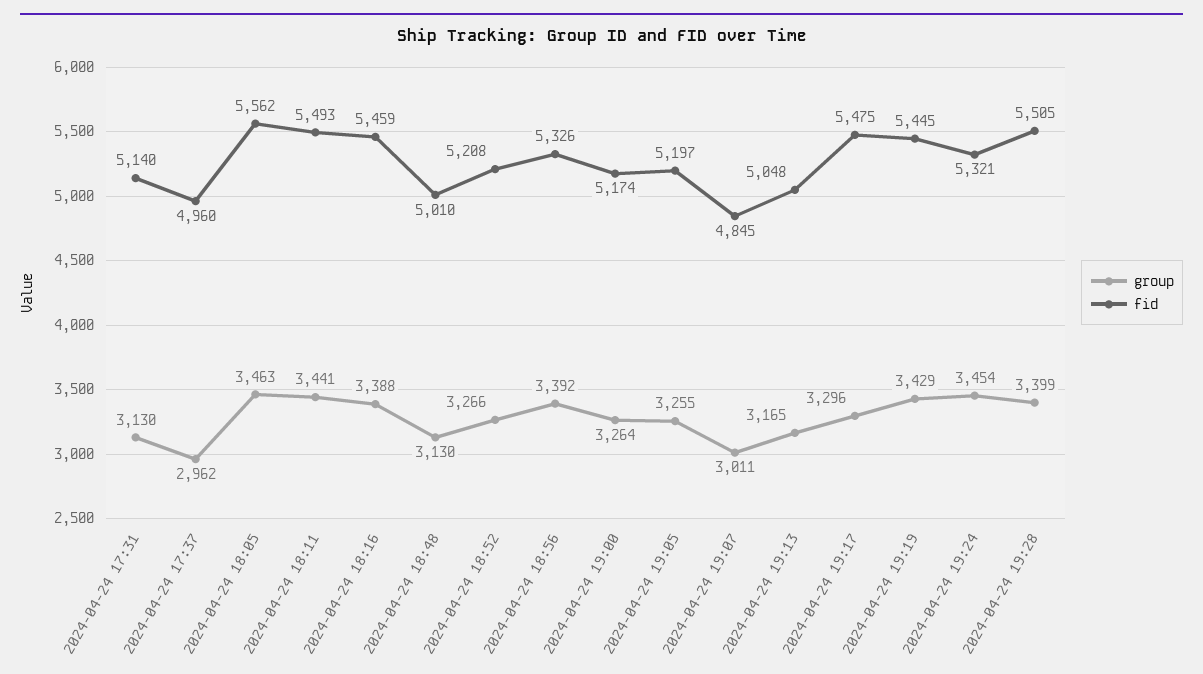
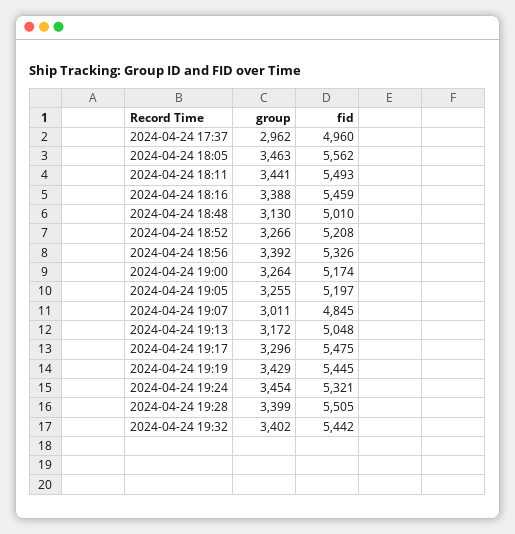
group, 2024-04-24 17:31: 3130 -> none
fid, 2024-04-24 17:31: 5140 -> none
group, 2024-04-24 19:13: 3165 -> 3172
group, 2024-04-24 19:32: none -> 3402
fid, 2024-04-24 19:32: none -> 5442

